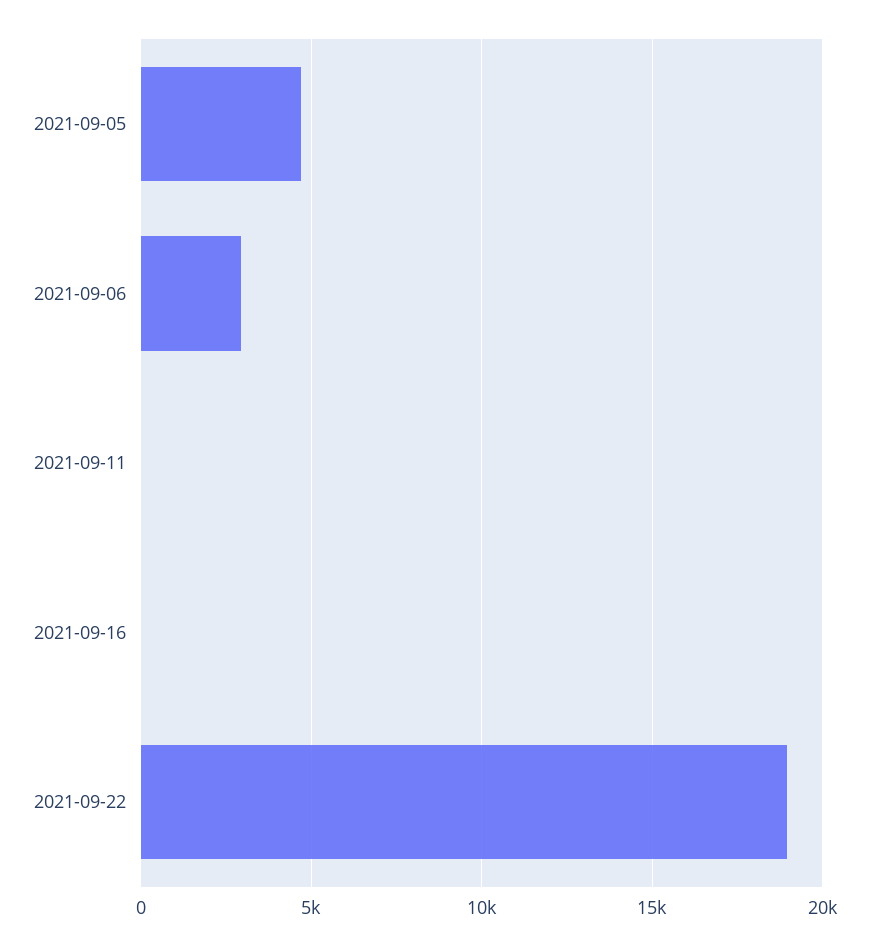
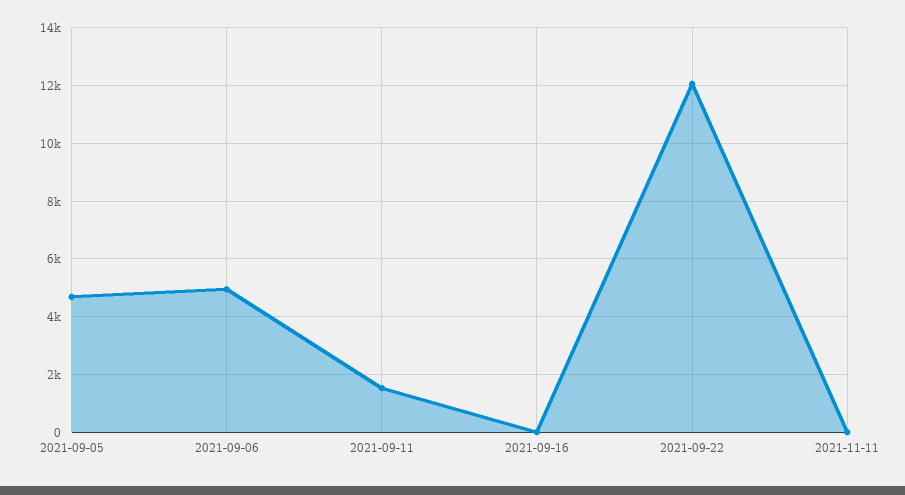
2021-09-06: 3000 -> 5000
2021-09-11: 0 -> 1500
2021-09-22: 19000 -> 12000
2021-11-11: none -> 0

